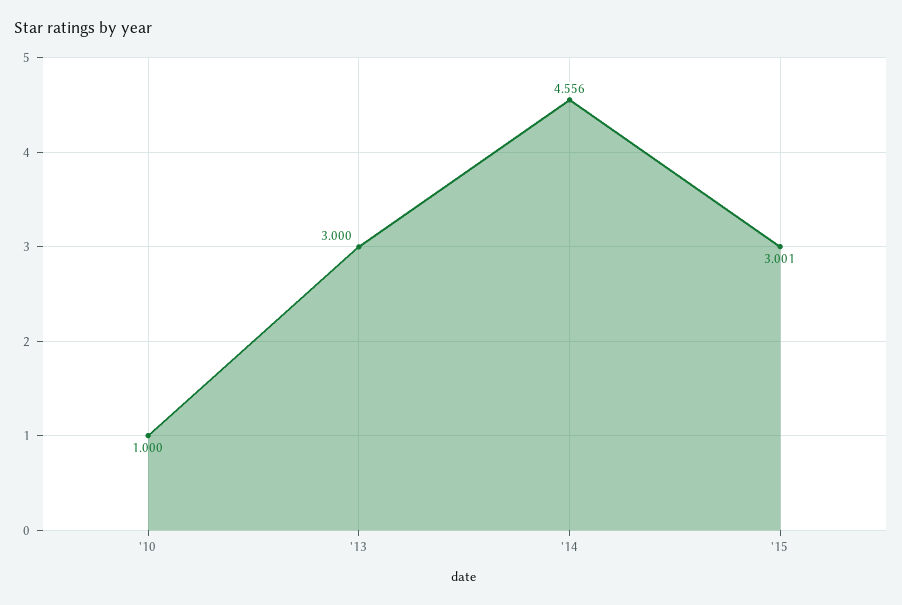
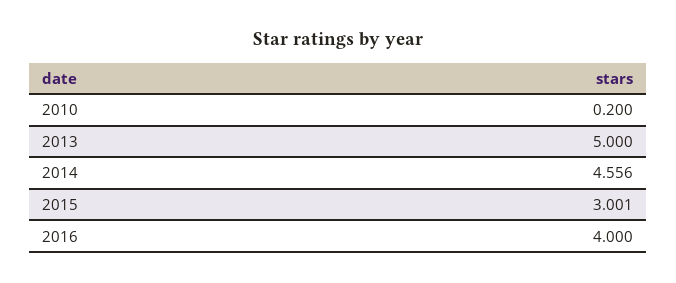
'10: 1 -> 0.2
'13: 3 -> 5
2016: none -> 4

